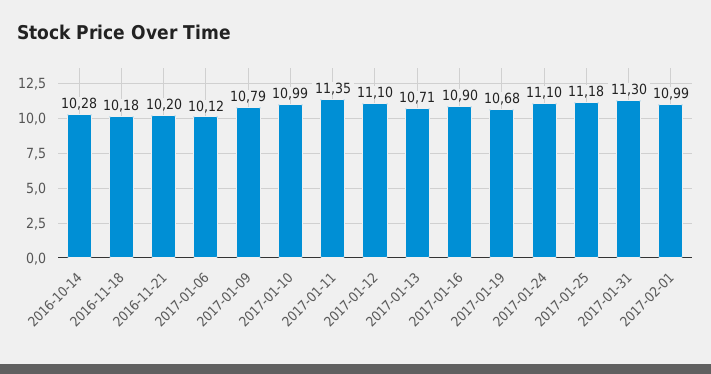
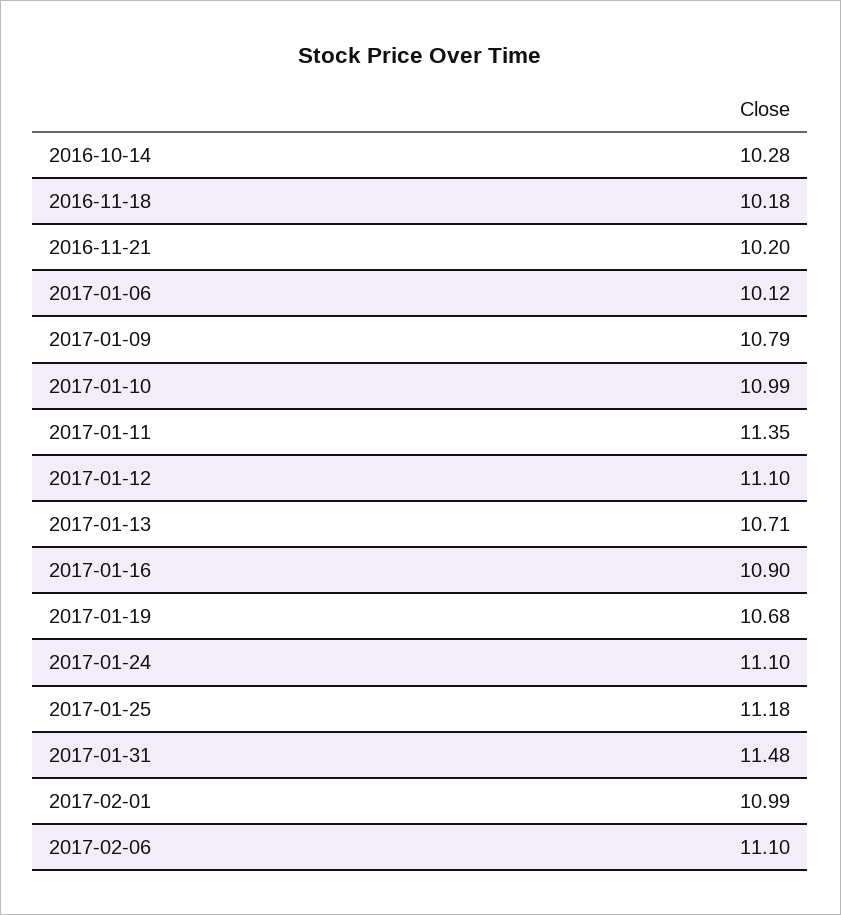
2017-01-31: 11.3 -> 11.48
2017-02-06: none -> 11.1

